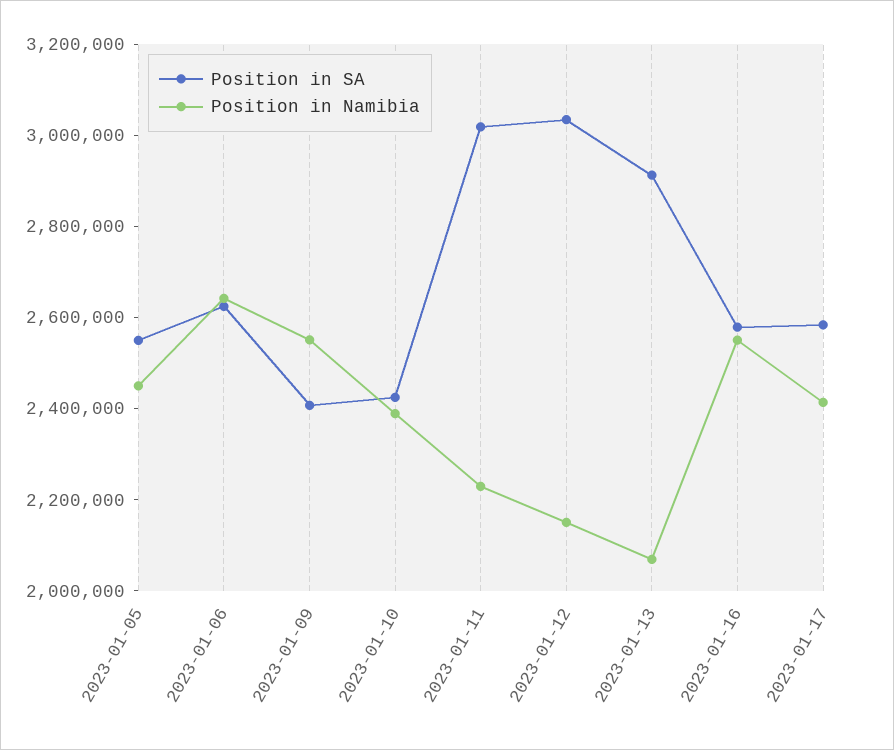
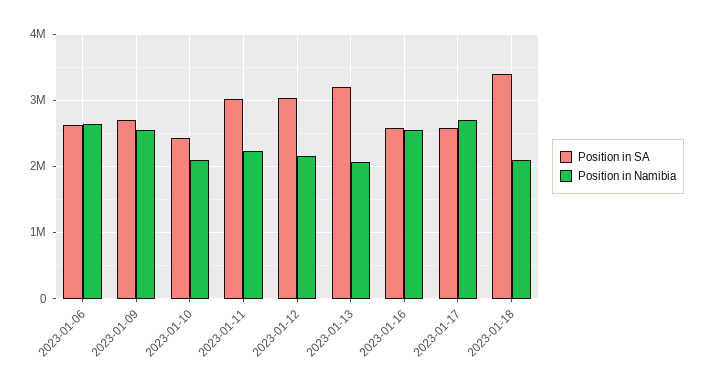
Position in SA, 2023-01-05: 2550000 -> none
Position in Namibia, 2023-01-05: 2450000 -> none
Position in SA, 2023-01-09: 2400000 -> 2700000
Position in Namibia, 2023-01-10: 2400000 -> 2100000
Position in SA, 2023-01-13: 2900000 -> 3200000
Position in Namibia, 2023-01-17: 2400000 -> 2700000
Position in SA, 2023-01-18: none -> 3400000
Position in Namibia, 2023-01-18: none -> 2100000

